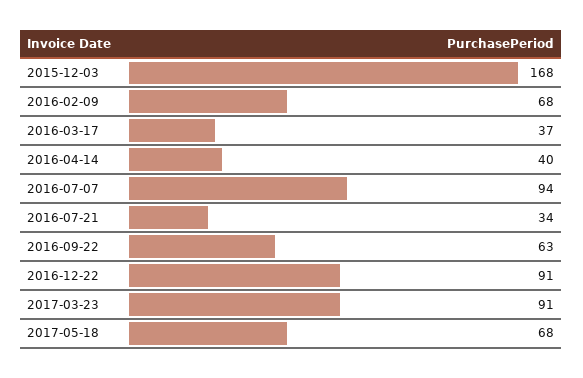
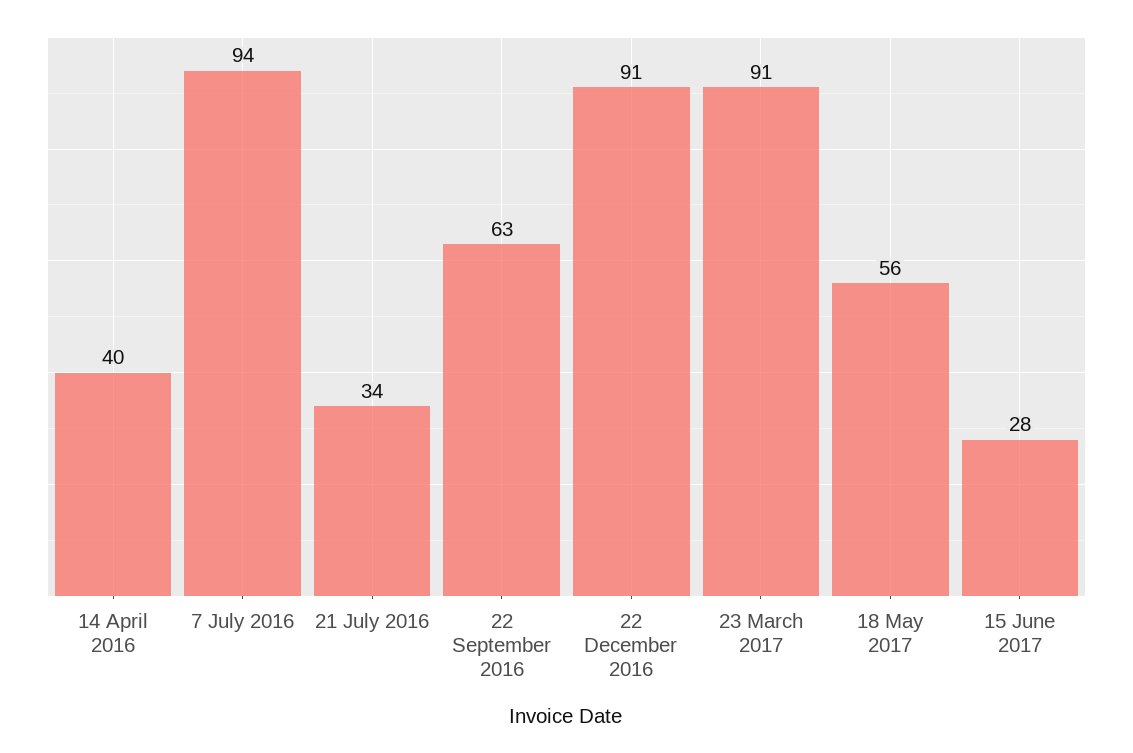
2015-12-03: 168 -> none
2016-02-09: 68 -> none
2016-03-17: 37 -> none
2017-05-18: 68 -> 56
15 June 2017: none -> 28

